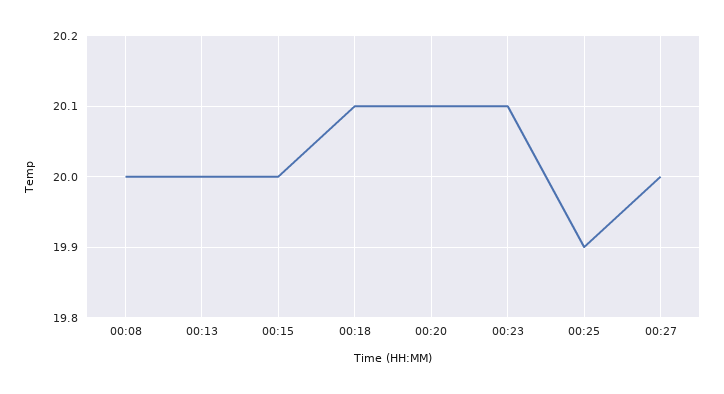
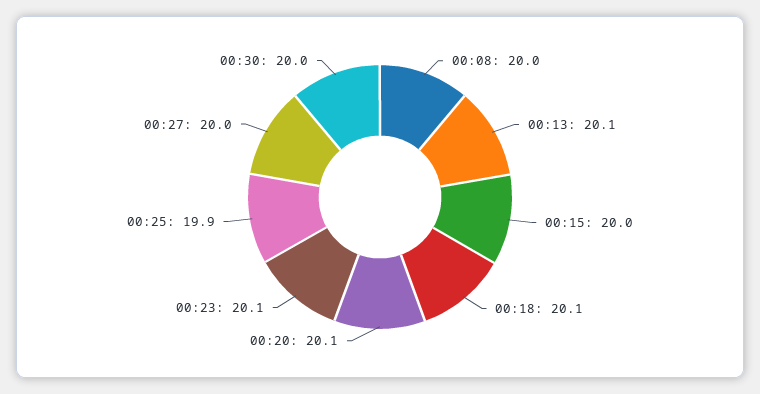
00:13: 20 -> 20.1
00:30: none -> 20

